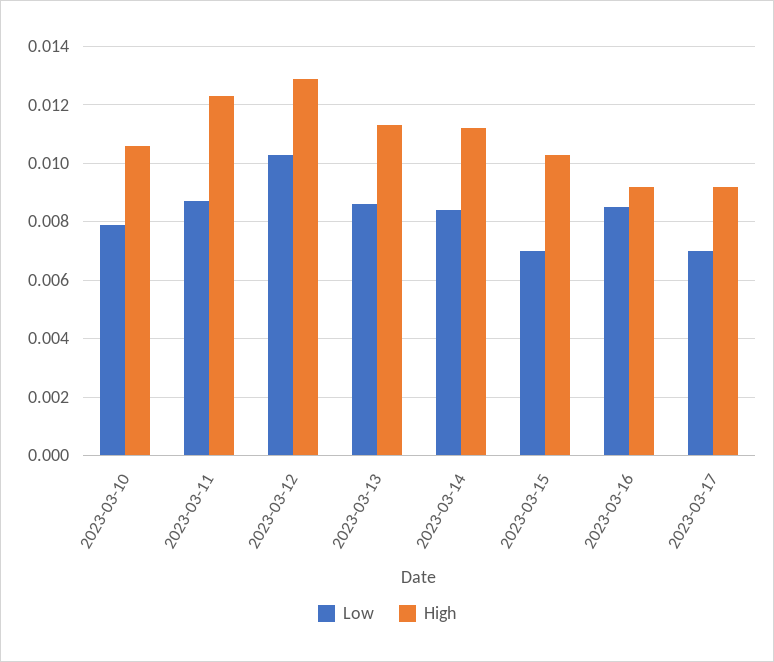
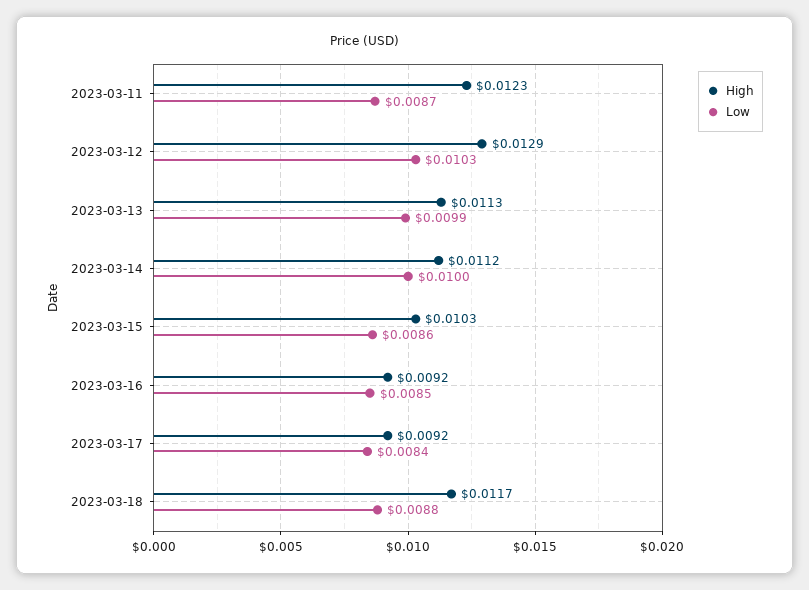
Low, 2023-03-10: 0.008 -> none
High, 2023-03-10: 0.0105 -> none
Low, 2023-03-13: 0.0085 -> 0.0099
Low, 2023-03-14: 0.0085 -> 0.01
Low, 2023-03-15: 0.007 -> 0.0086
Low, 2023-03-17: 0.007 -> 0.0084
High, 2023-03-18: none -> 0.0117
Low, 2023-03-18: none -> 0.0088

